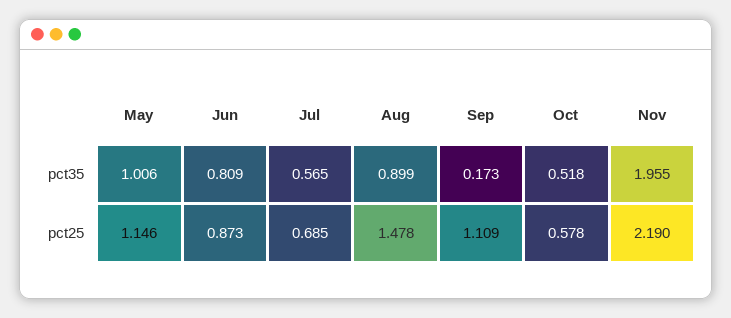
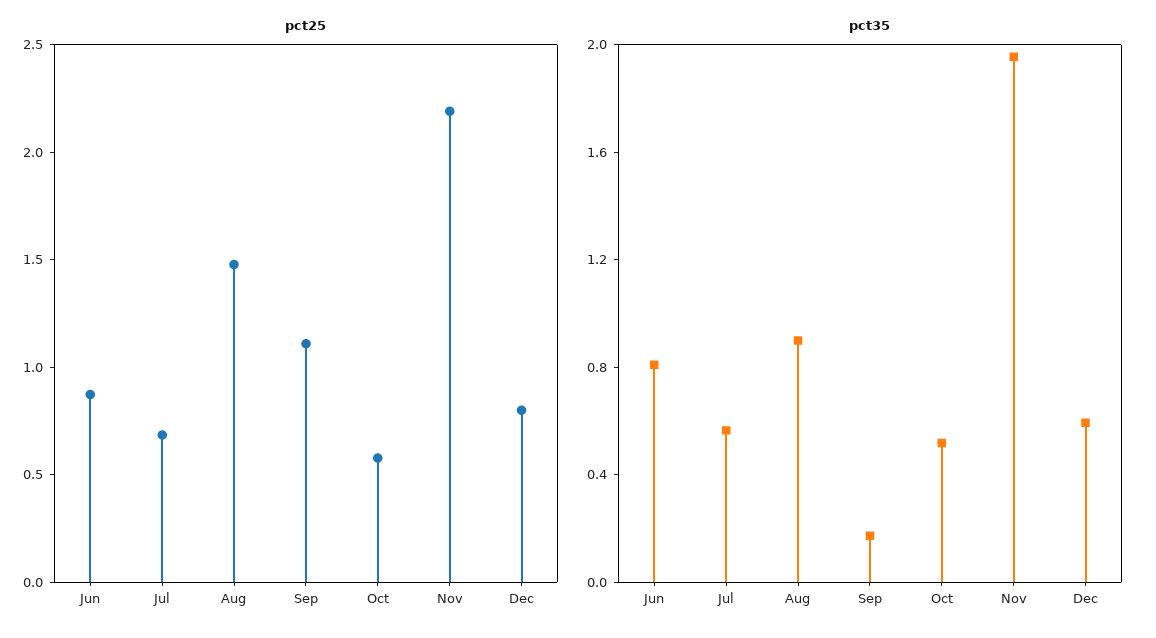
pct35, May: 1.006 -> none
pct25, May: 1.146 -> none
pct25, Dec: none -> 0.8
pct35, Dec: none -> 0.6

